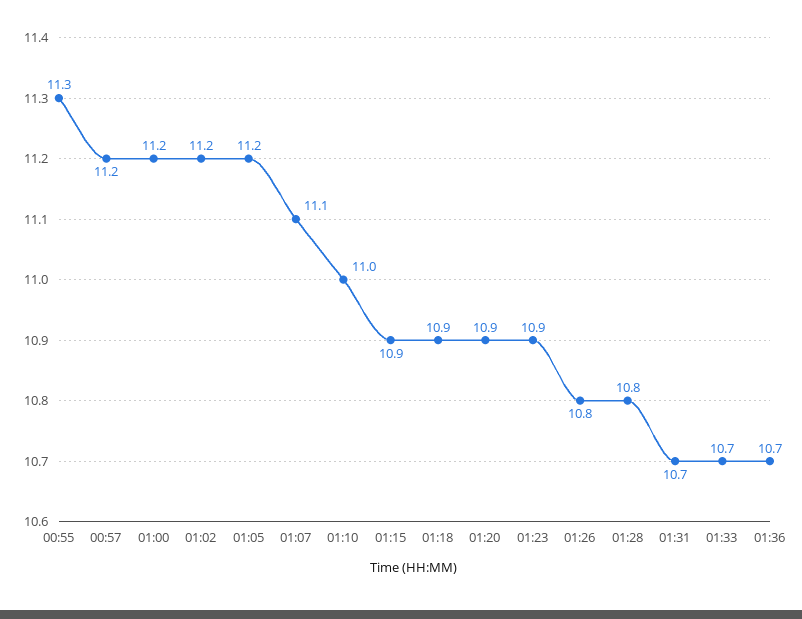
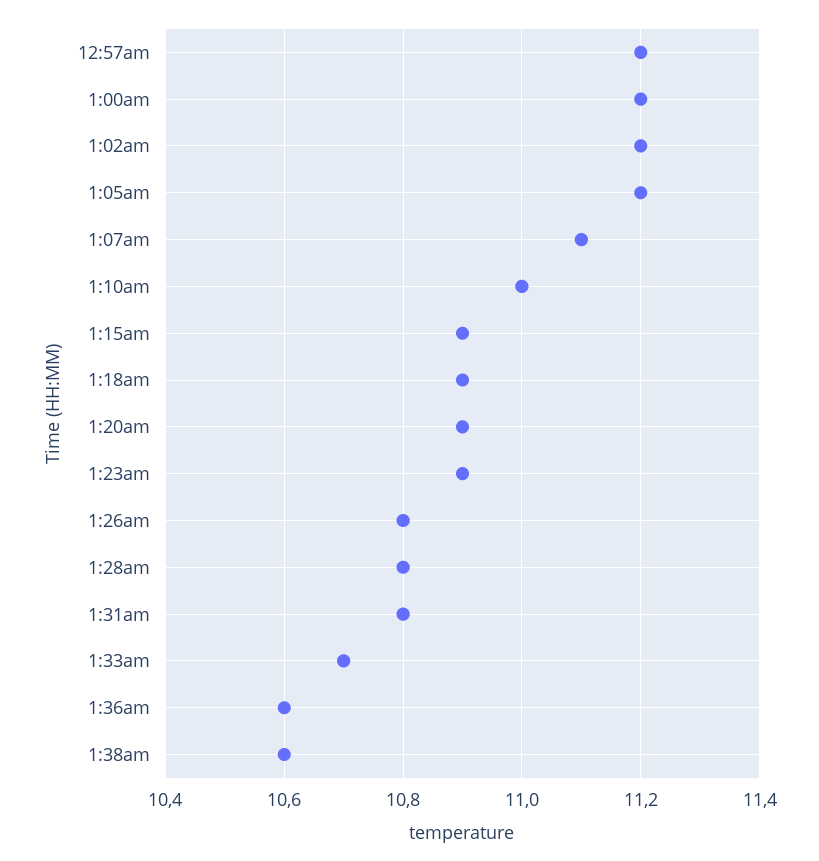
00:55: 11.3 -> none
01:31: 10.7 -> 10.8
01:36: 10.7 -> 10.6
1:38am: none -> 10.6

